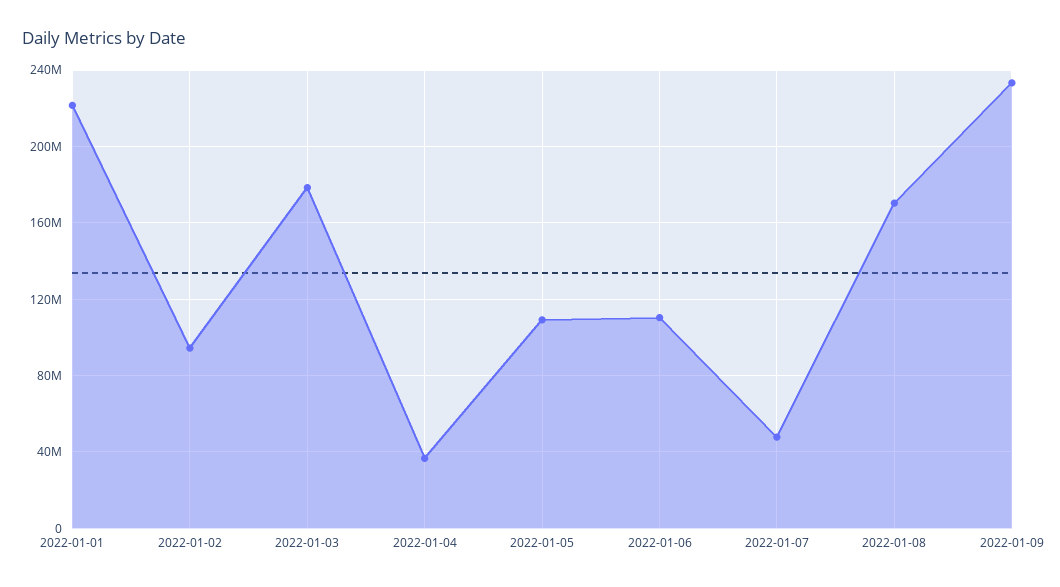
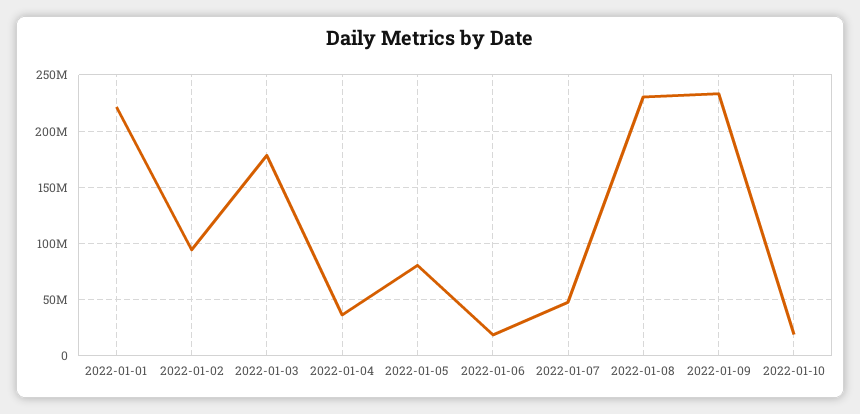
2022-01-05: 110000000 -> 80000000
2022-01-06: 110000000 -> 20000000
2022-01-08: 170000000 -> 230000000
2022-01-10: none -> 20000000

